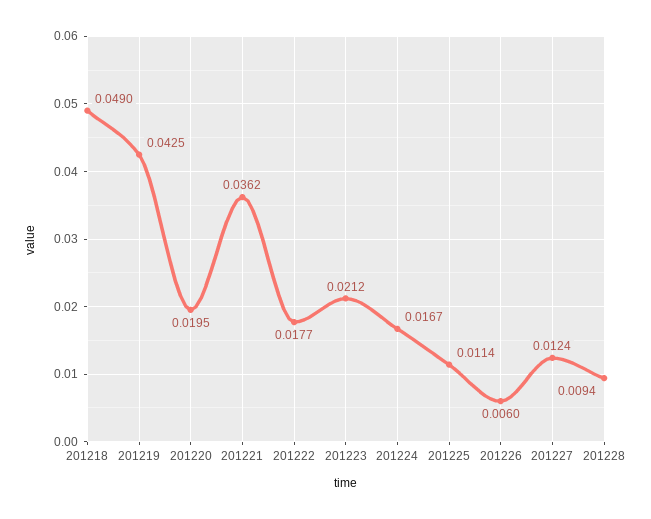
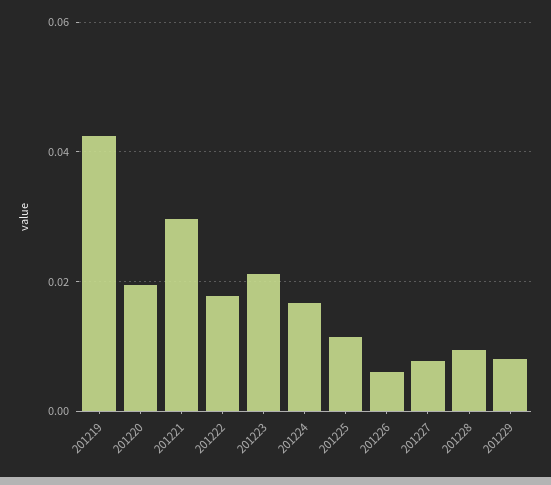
201218: 0.049 -> none
201221: 0.0362 -> 0.03
201227: 0.0124 -> 0.008
201229: none -> 0.008

